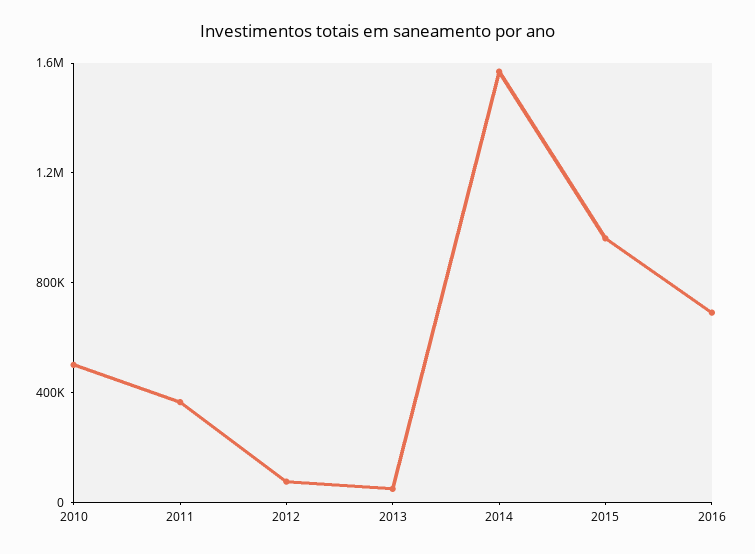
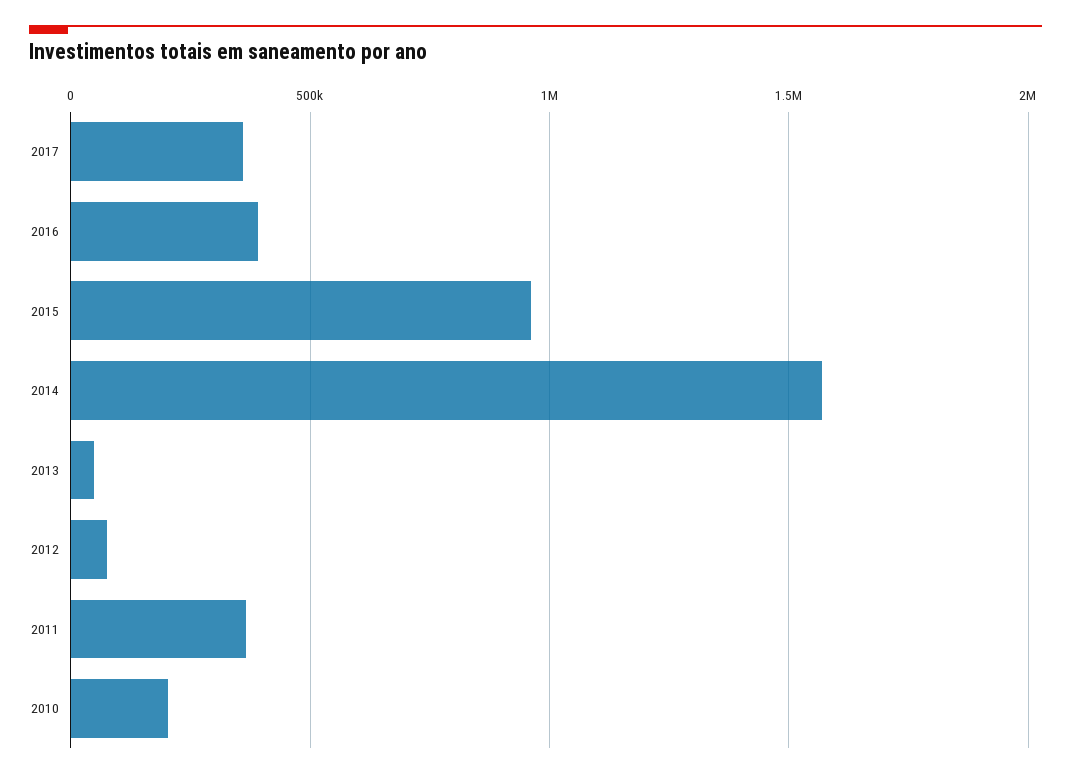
2010: 500000 -> 200000
2016: 700000 -> 400000
2017: none -> 350000

